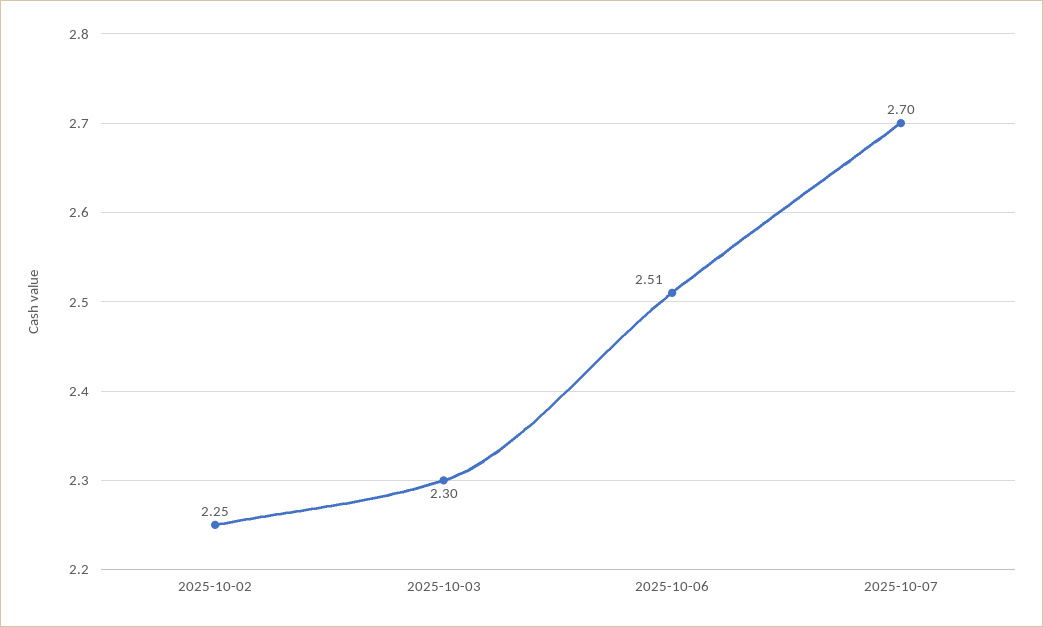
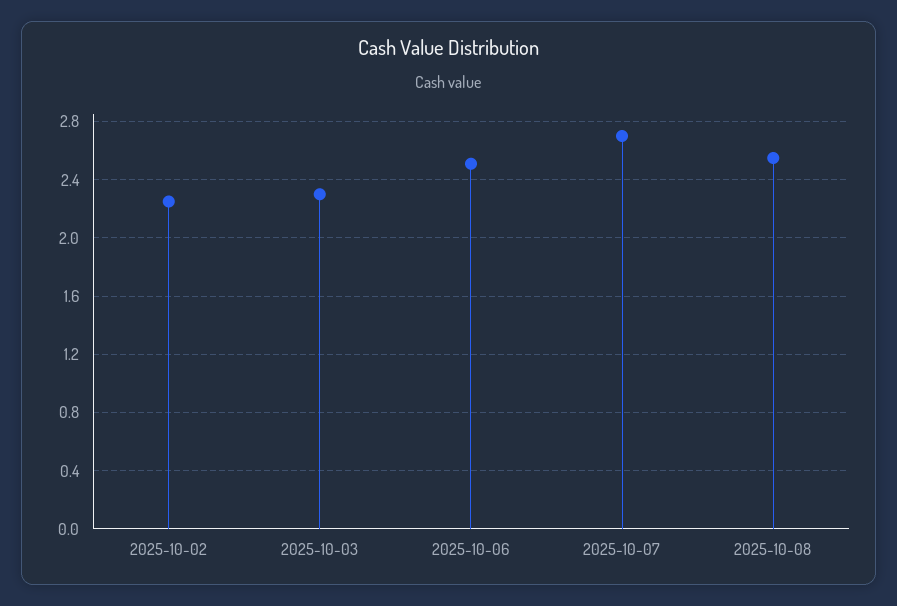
2025-10-08: none -> 2.55

